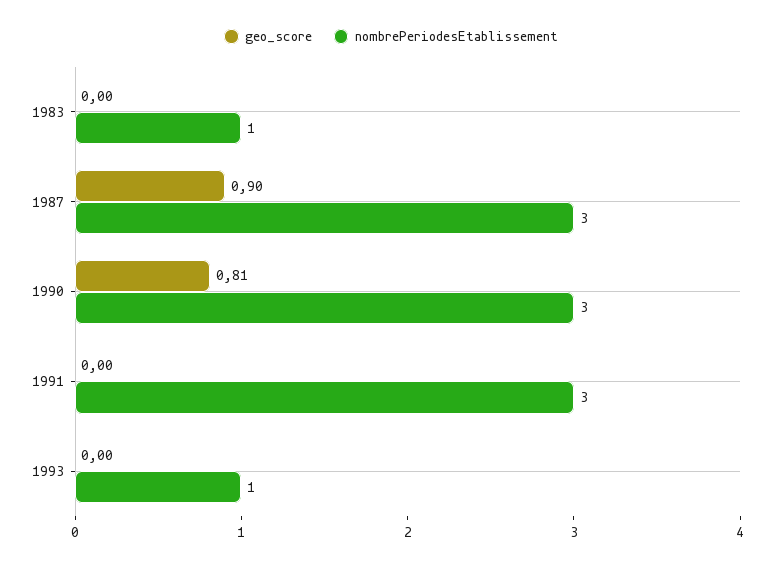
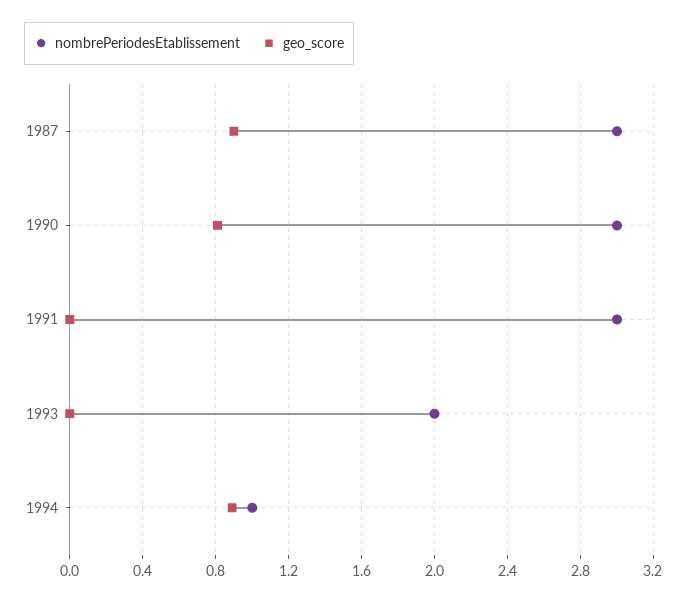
geo_score, 1983: 0 -> none
nombrePeriodesEtablissement, 1983: 1 -> none
nombrePeriodesEtablissement, 1993: 1 -> 2
nombrePeriodesEtablissement, 1994: none -> 1
geo_score, 1994: none -> 0.9

